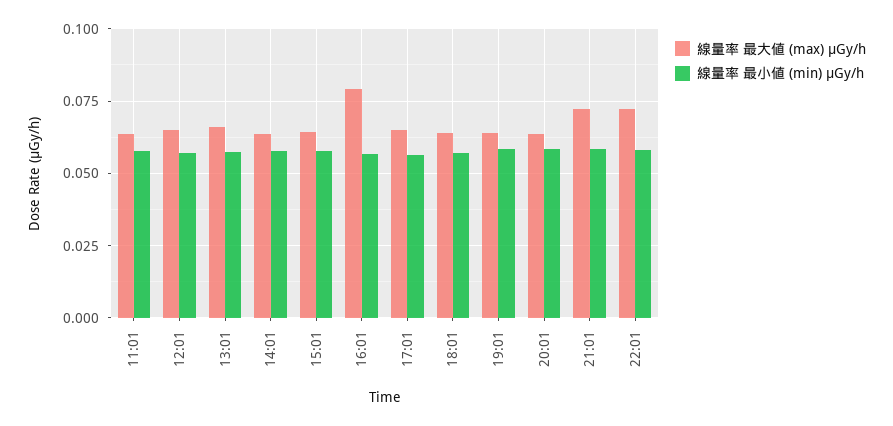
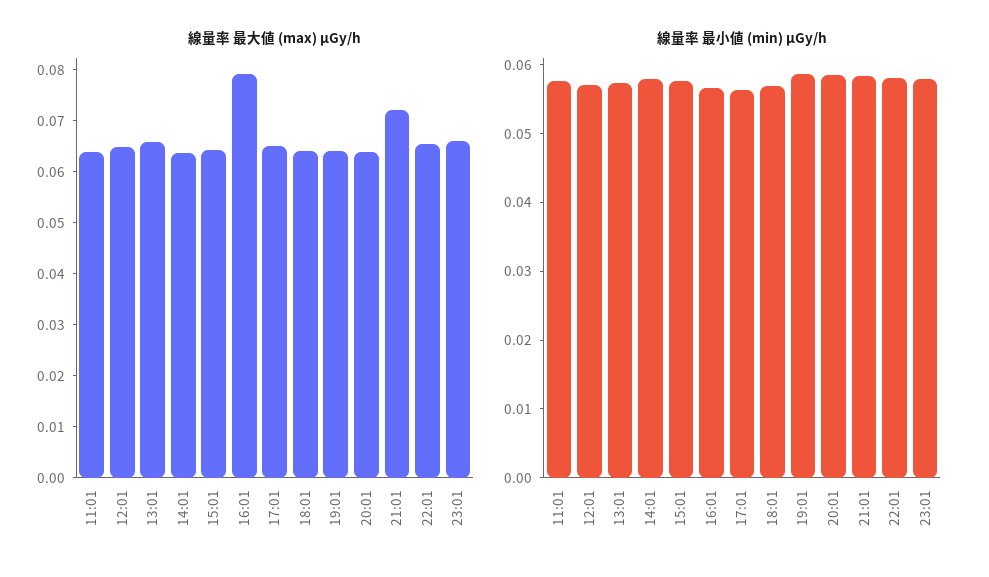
線量率 最大値 (max) μGy/h, 22:01: 0.0725 -> 0.066
線量率 最大値 (max) μGy/h, 23:01: none -> 0.066
線量率 最小値 (min) μGy/h, 23:01: none -> 0.058

